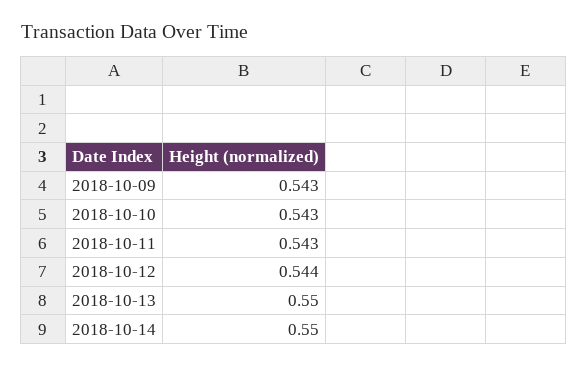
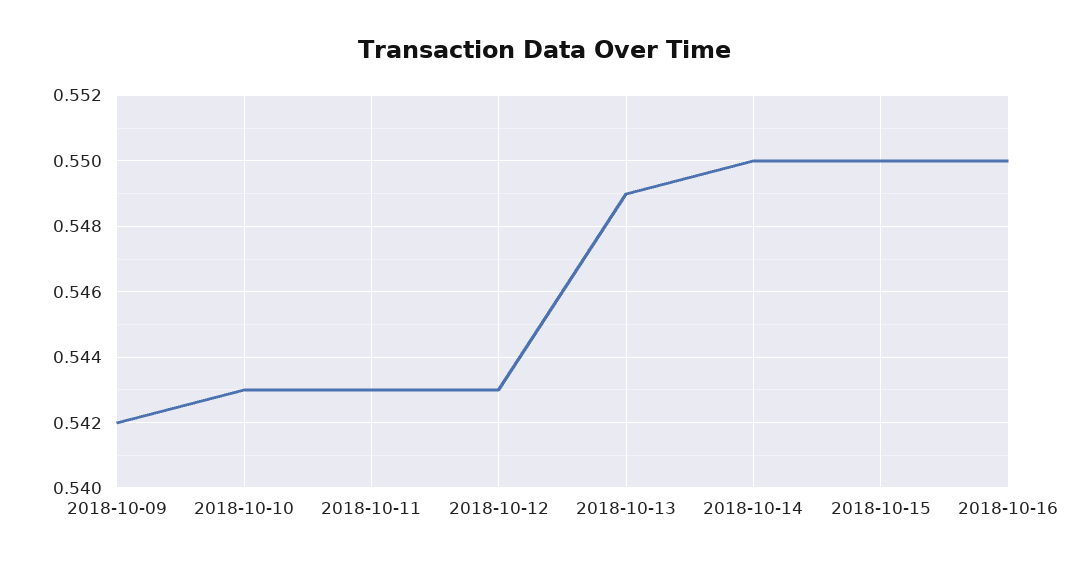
2018-10-09: 0.543 -> 0.542
2018-10-12: 0.544 -> 0.543
2018-10-13: 0.55 -> 0.549
2018-10-15: none -> 0.55
2018-10-16: none -> 0.55

